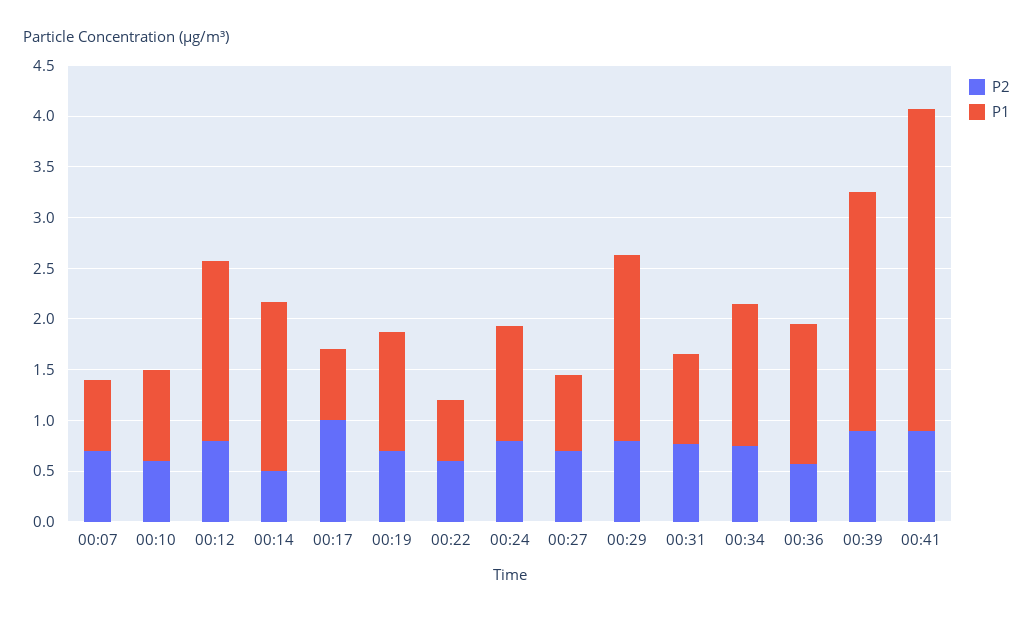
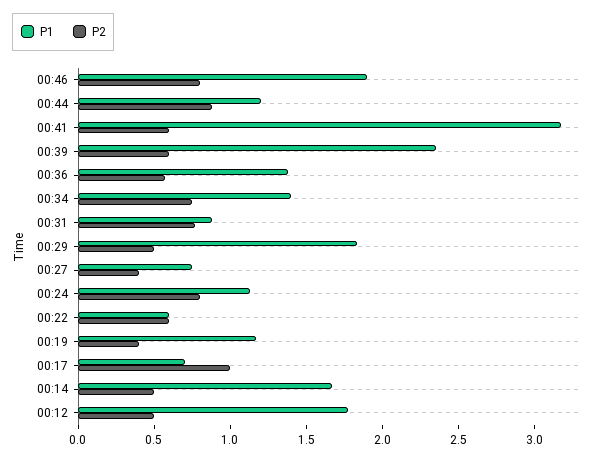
P2, 00:07: 0.7 -> none
P1, 00:07: 0.7 -> none
P2, 00:10: 0.6 -> none
P1, 00:10: 0.9 -> none
P2, 00:12: 0.8 -> 0.5
P2, 00:19: 0.7 -> 0.4
P2, 00:27: 0.7 -> 0.4
P2, 00:29: 0.8 -> 0.5
P2, 00:39: 0.9 -> 0.6
P2, 00:41: 0.9 -> 0.6
P1, 00:46: none -> 1.9
P2, 00:46: none -> 0.8
P1, 00:44: none -> 1.2
P2, 00:44: none -> 0.9

